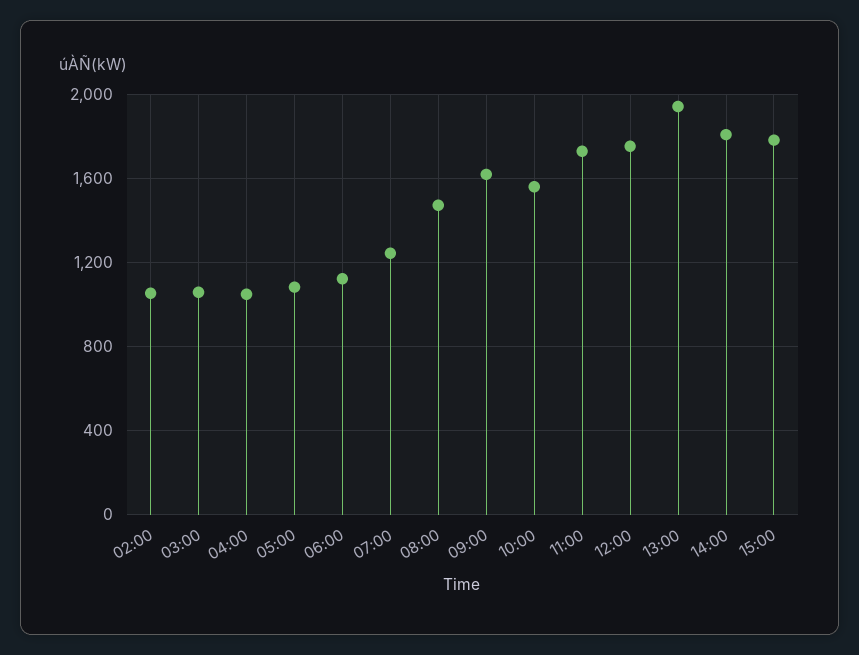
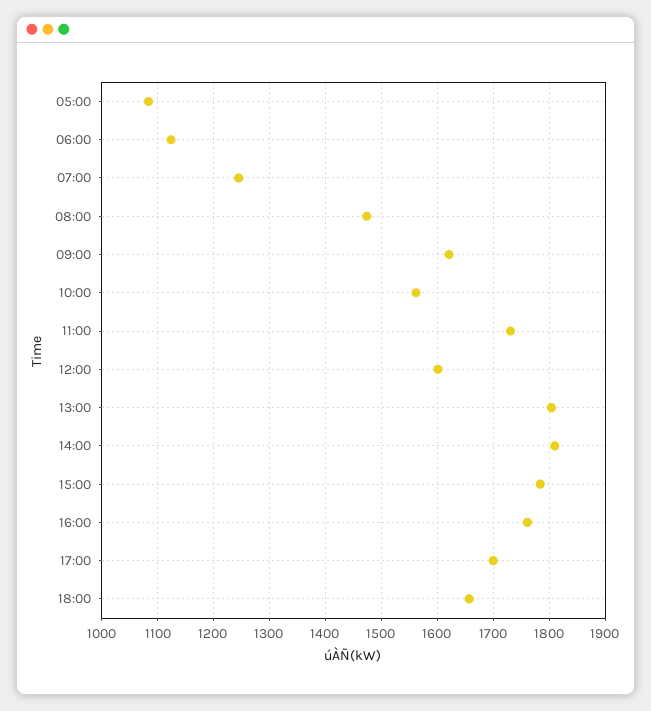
02:00: 1050 -> none
03:00: 1050 -> none
04:00: 1050 -> none
12:00: 1750 -> 1600
13:00: 1950 -> 1800
16:00: none -> 1760
17:00: none -> 1700
18:00: none -> 1660

